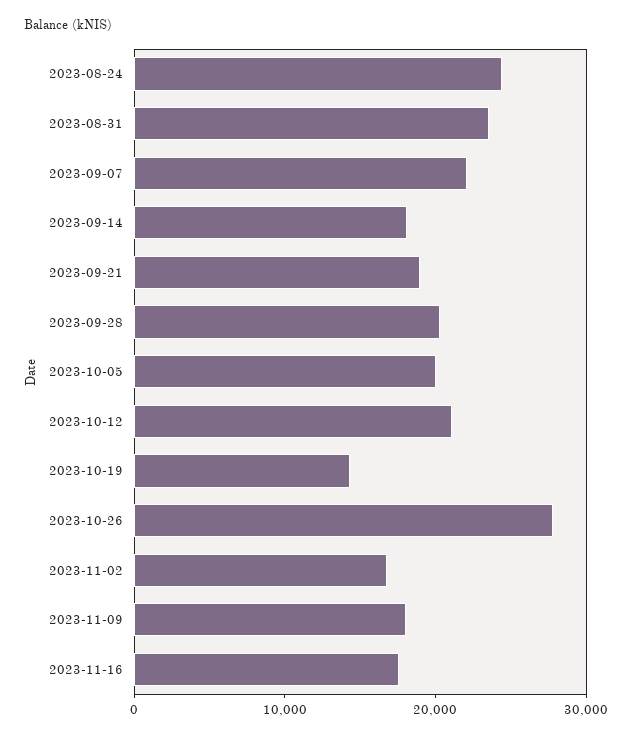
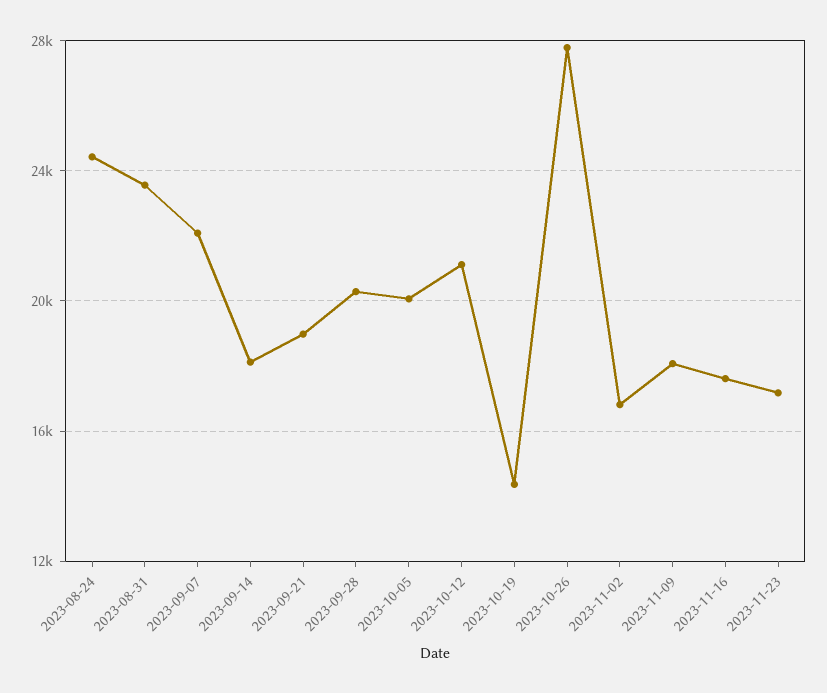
2023-11-23: none -> 17000

